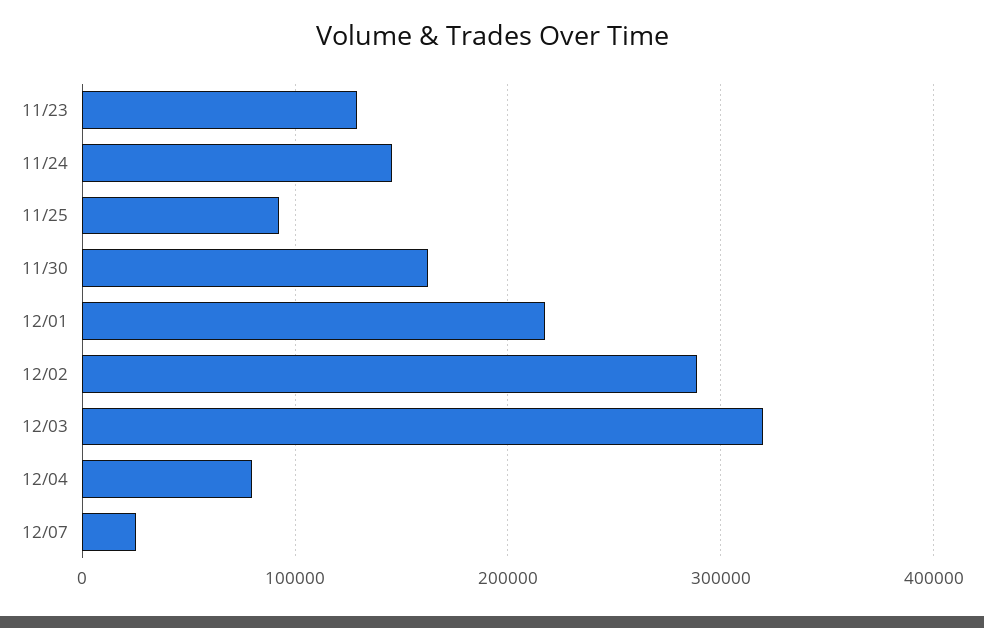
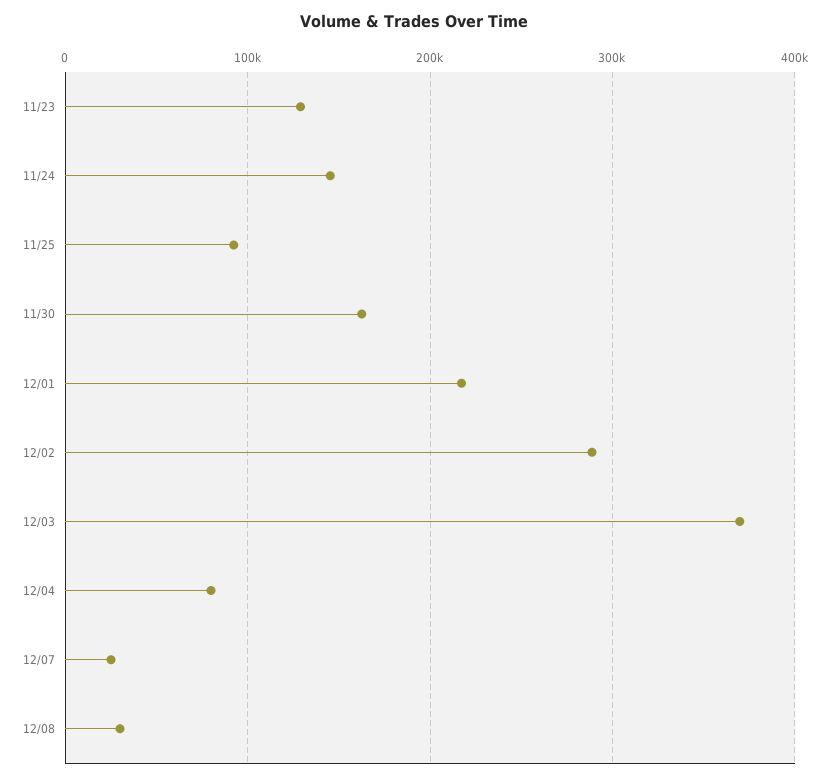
12/03: 320000 -> 370000
12/08: none -> 30000

